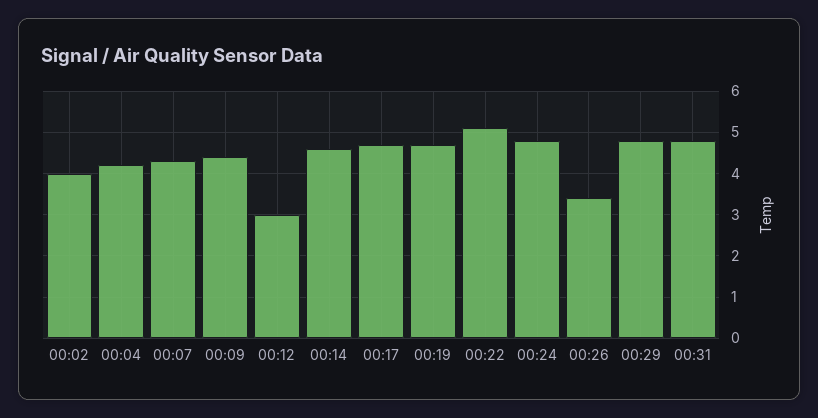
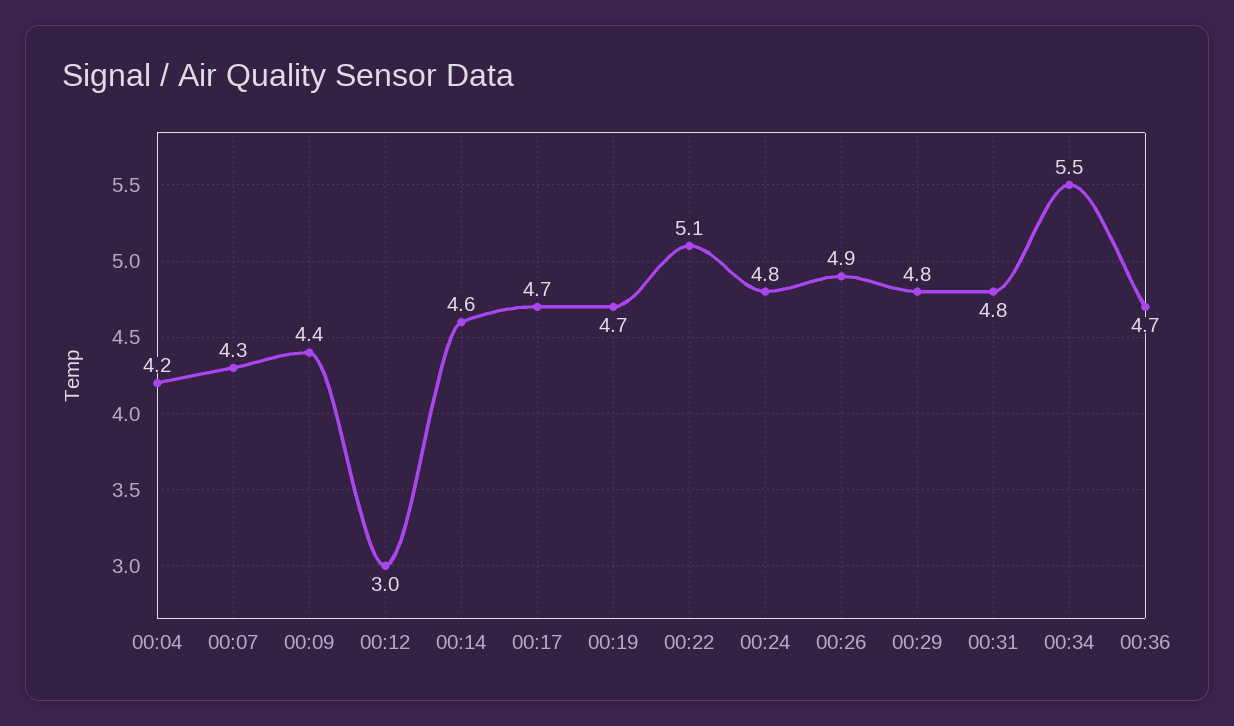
00:02: 4 -> none
00:26: 3.5 -> 4.9
00:34: none -> 5.5
00:36: none -> 4.7

